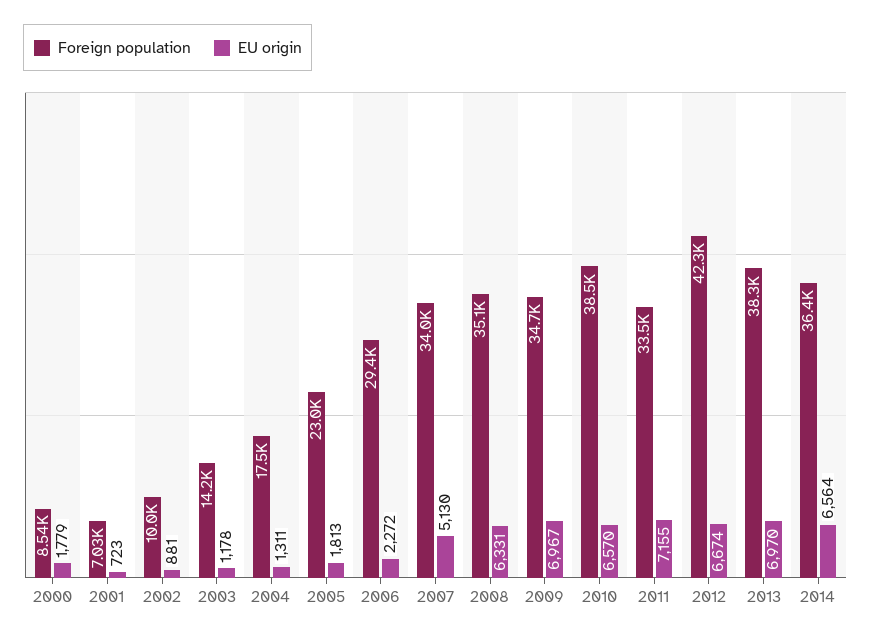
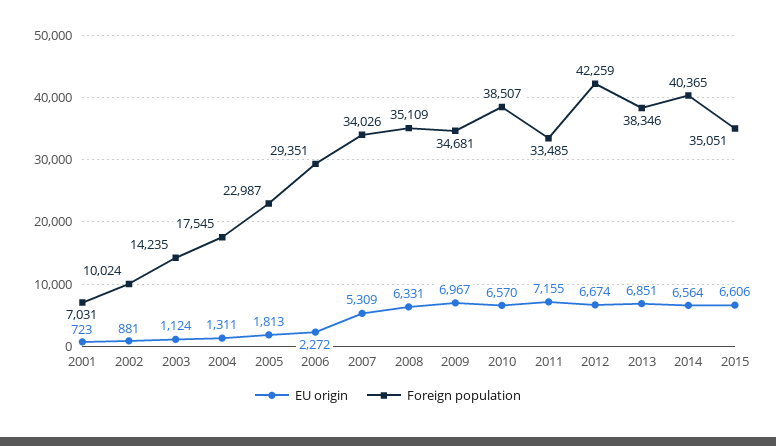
Foreign population, 2000: 8540 -> none
EU origin, 2000: 1779 -> none
EU origin, 2003: 1178 -> 1124
EU origin, 2007: 5130 -> 5309
EU origin, 2013: 6970 -> 6851
Foreign population, 2014: 36400 -> 40365
EU origin, 2015: none -> 6606
Foreign population, 2015: none -> 35051

